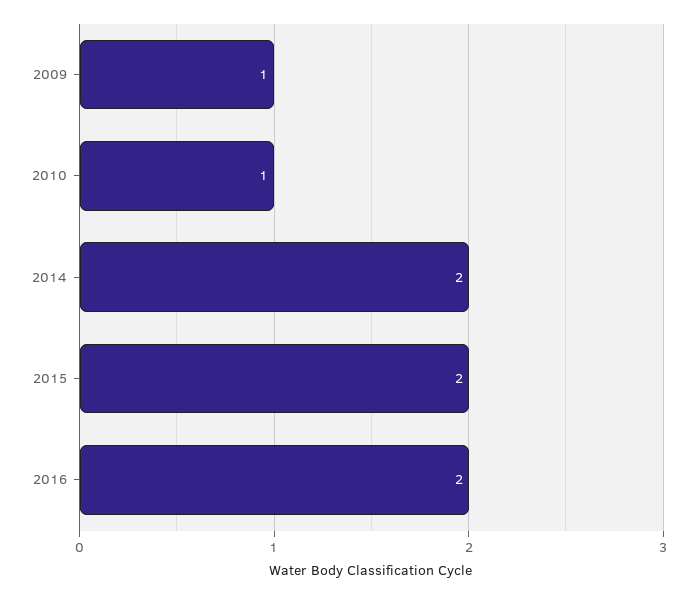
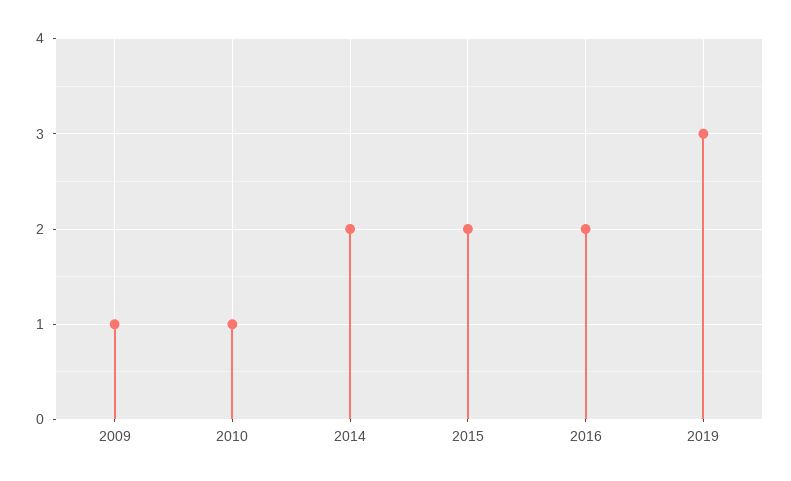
2019: none -> 3

